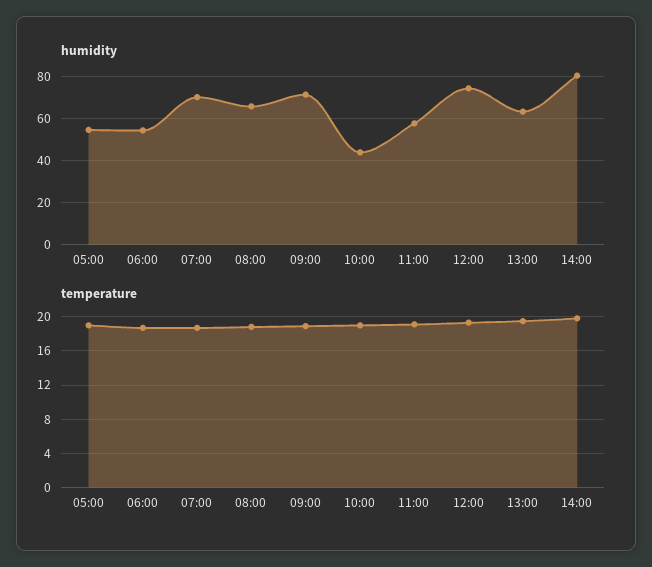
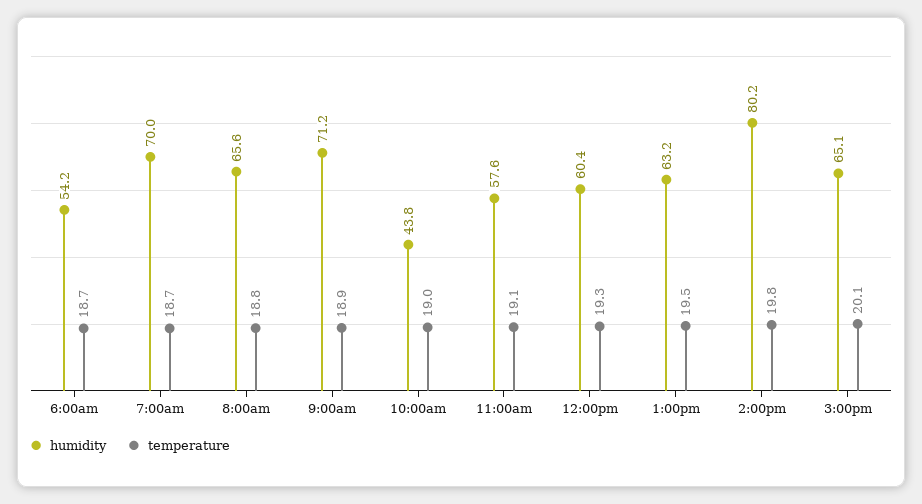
humidity, 05:00: 55 -> none
humidity, 12:00: 75 -> 60.4
temperature, 05:00: 19 -> none
humidity, 3:00pm: none -> 65.1
temperature, 3:00pm: none -> 20.1

